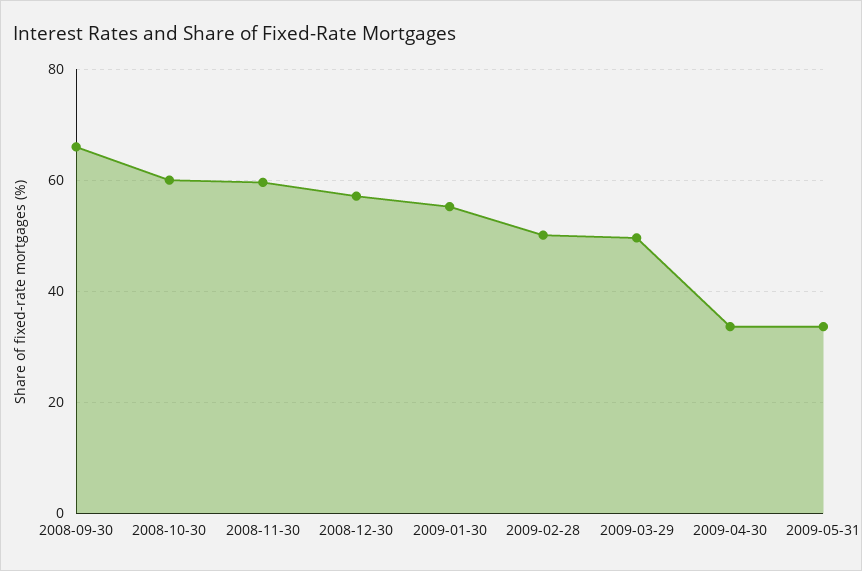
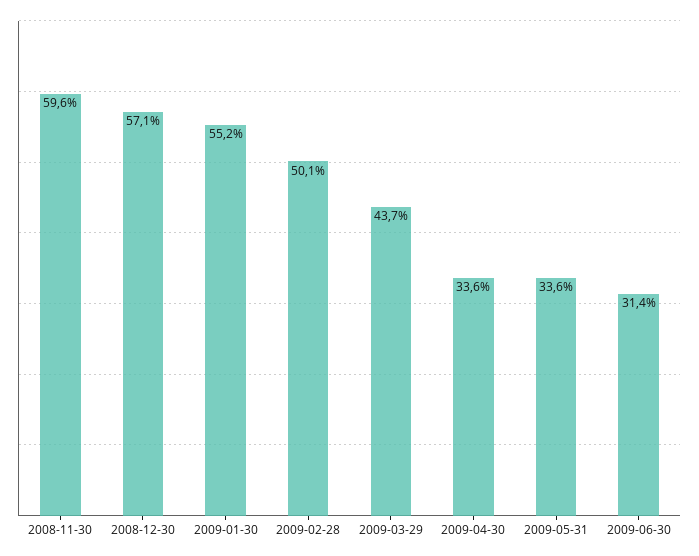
2008-09-30: 66 -> none
2008-10-30: 60 -> none
2009-03-29: 50 -> 43.7
2009-06-30: none -> 31.4

